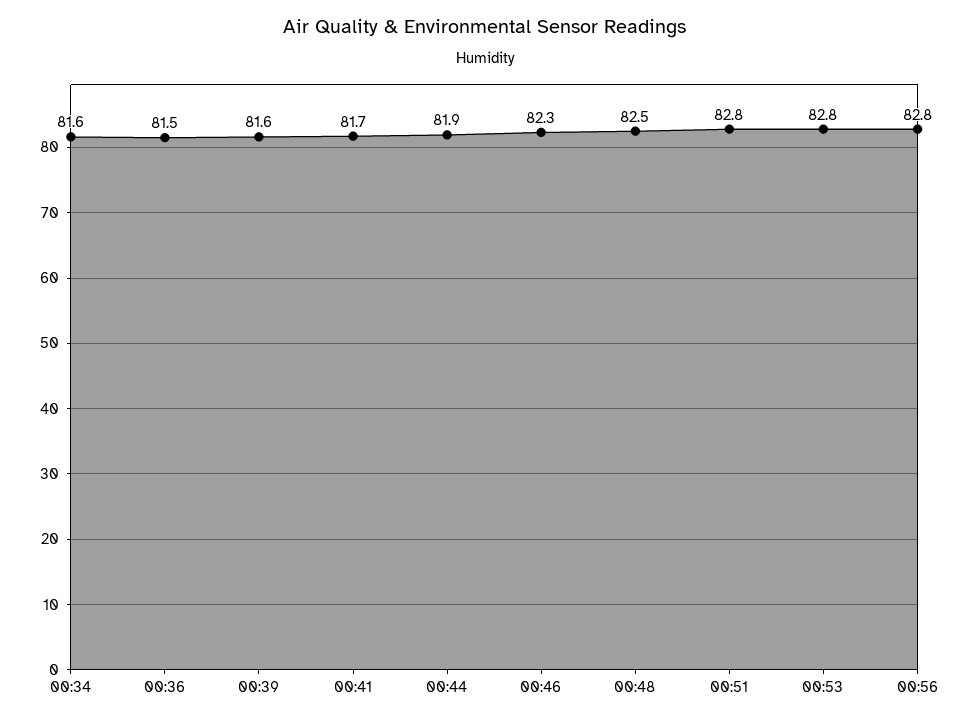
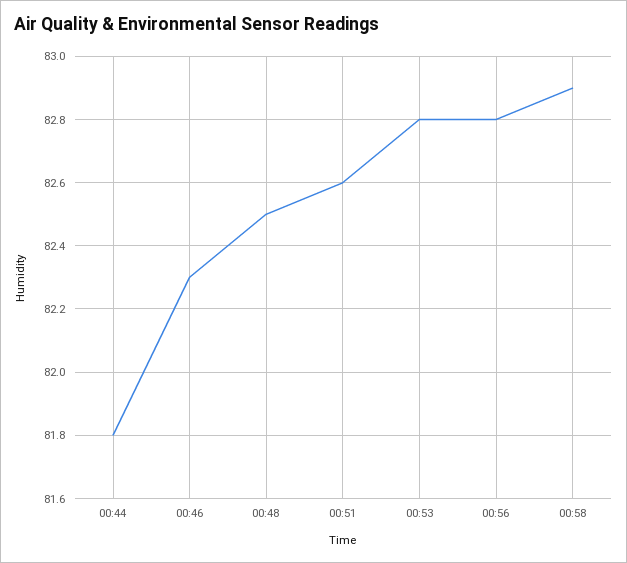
00:34: 81.6 -> none
00:36: 81.5 -> none
00:39: 81.6 -> none
00:41: 81.7 -> none
00:44: 81.9 -> 81.8
00:51: 82.8 -> 82.6
00:58: none -> 82.9

